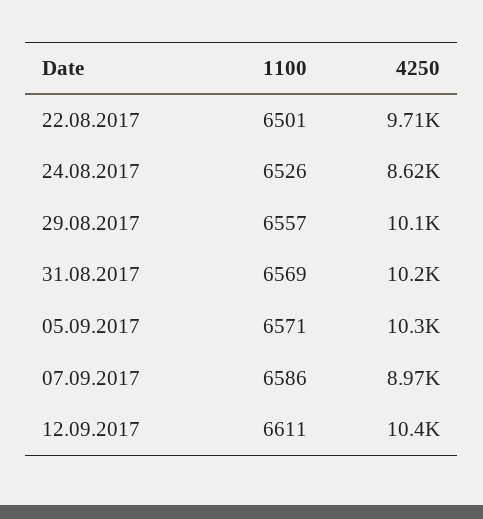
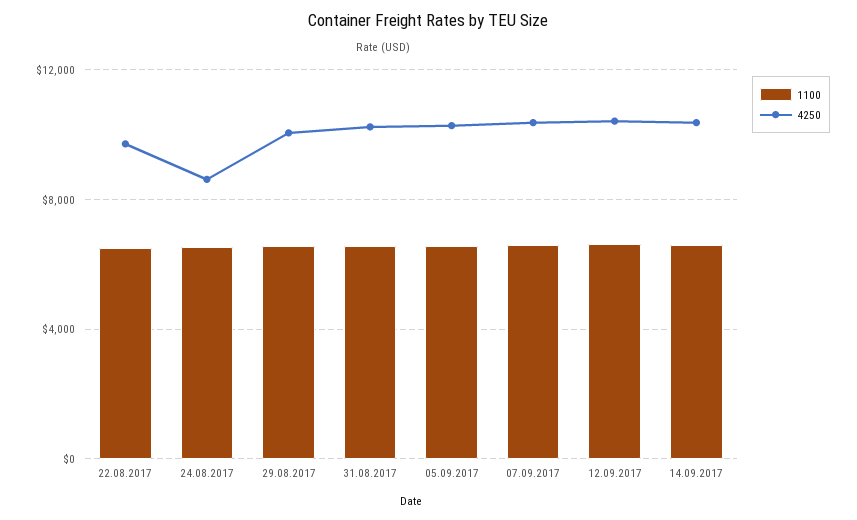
4250, 07.09.2017: 8970 -> 10500
1100, 14.09.2017: none -> 6500
4250, 14.09.2017: none -> 10500

